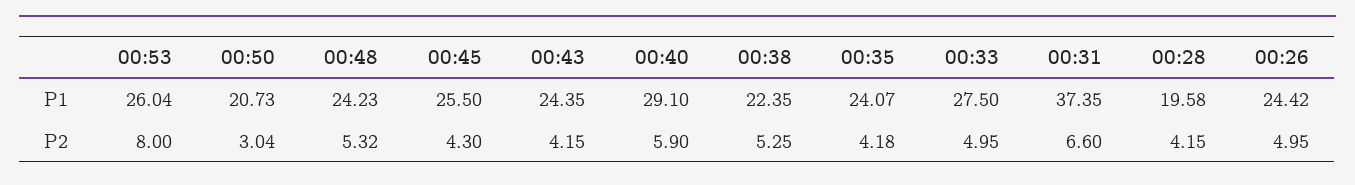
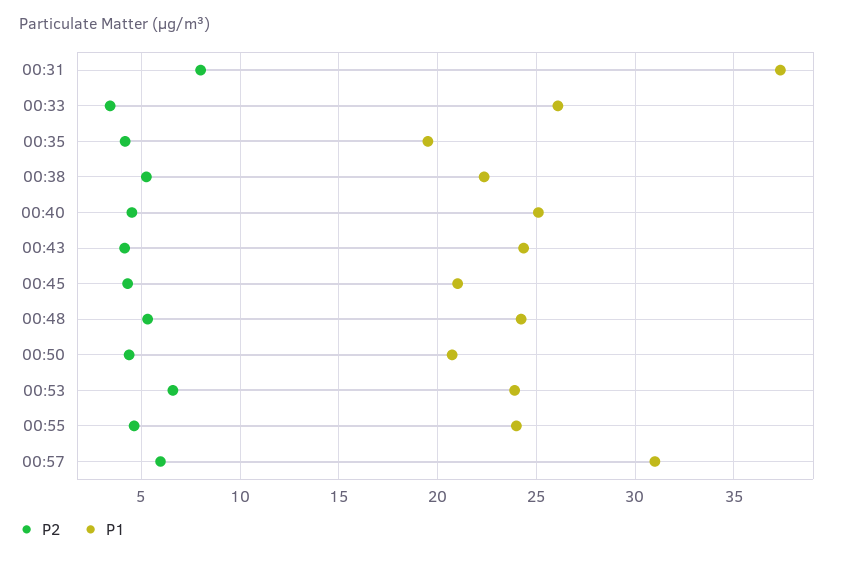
P1, 00:53: 26.04 -> 24
P1, 00:45: 25.5 -> 21
P1, 00:40: 29.1 -> 25
P1, 00:35: 24.07 -> 19.5
P1, 00:33: 27.5 -> 26
P1, 00:28: 19.58 -> none
P1, 00:26: 24.42 -> none
P2, 00:53: 8 -> 6.5
P2, 00:50: 3.04 -> 4.5
P2, 00:40: 5.9 -> 4.5
P2, 00:33: 4.95 -> 3.5
P2, 00:31: 6.6 -> 8
P2, 00:28: 4.15 -> none
P2, 00:26: 4.95 -> none
P2, 00:55: none -> 4.5
P1, 00:55: none -> 24
P2, 00:57: none -> 6
P1, 00:57: none -> 31

